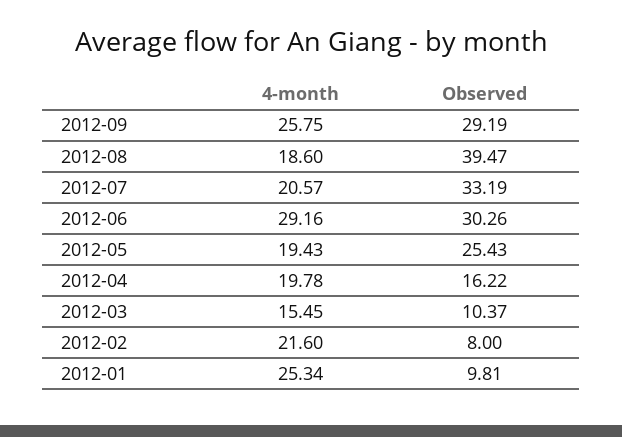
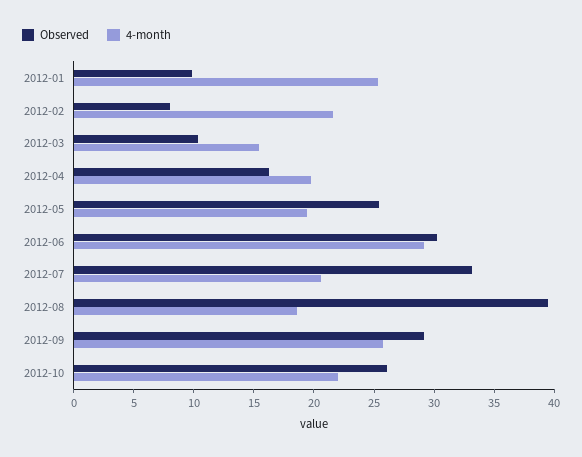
Observed, 2012-10: none -> 26
4-month, 2012-10: none -> 22

